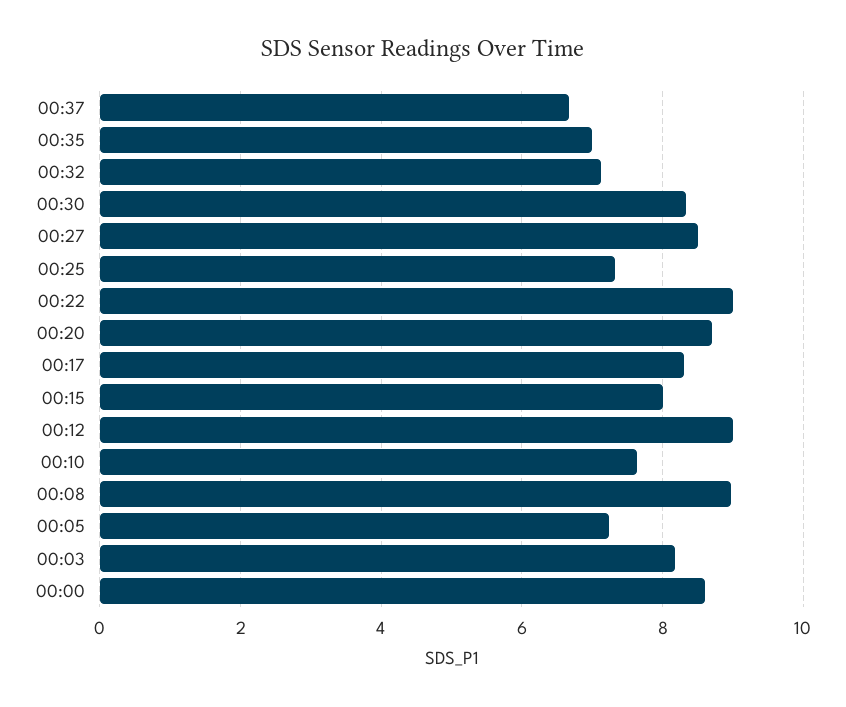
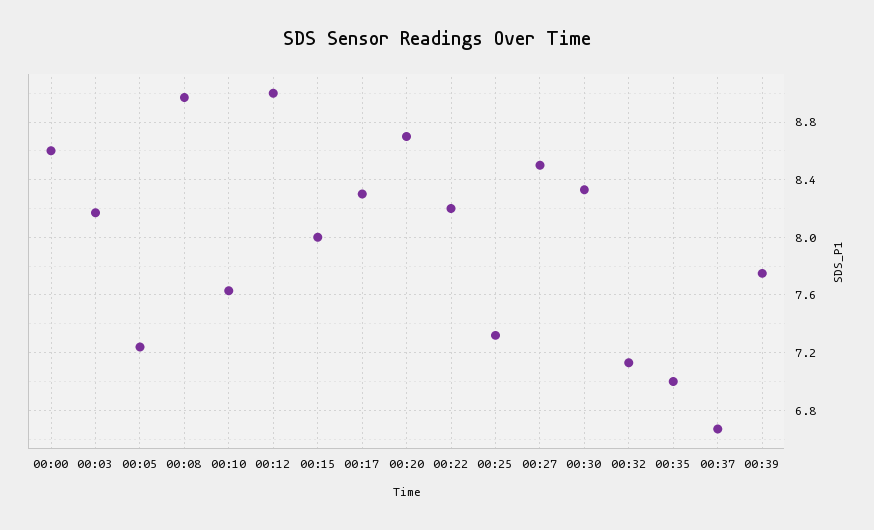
00:22: 9 -> 8.2
00:39: none -> 7.75

